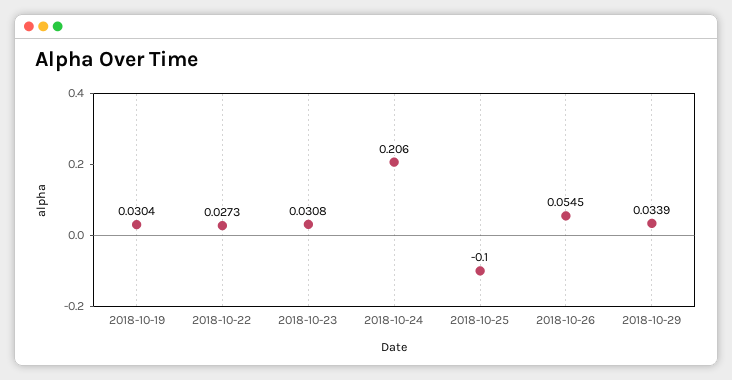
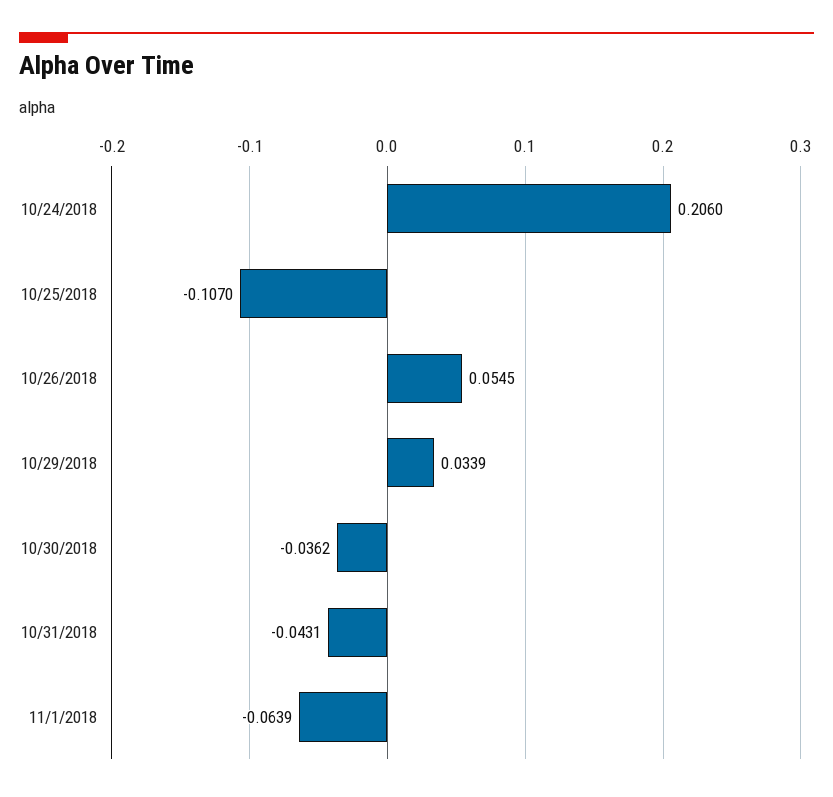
2018-10-19: 0.0304 -> none
2018-10-22: 0.0273 -> none
2018-10-23: 0.0308 -> none
2018-10-25: -0.1 -> -0.107
10/30/2018: none -> -0.0362
10/31/2018: none -> -0.0431
11/1/2018: none -> -0.0639

